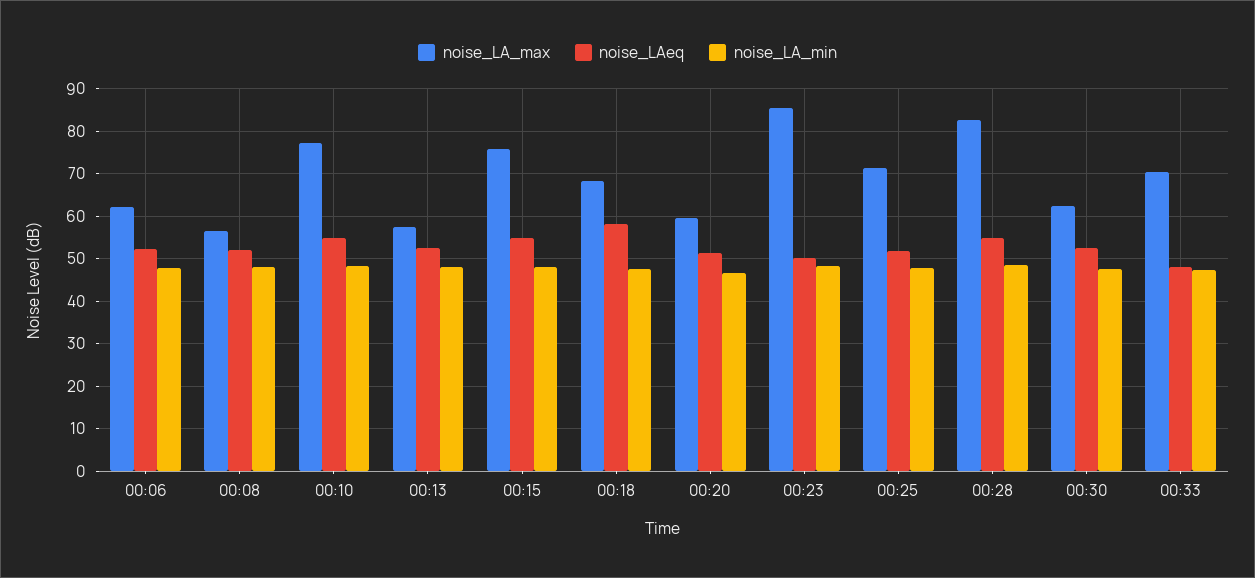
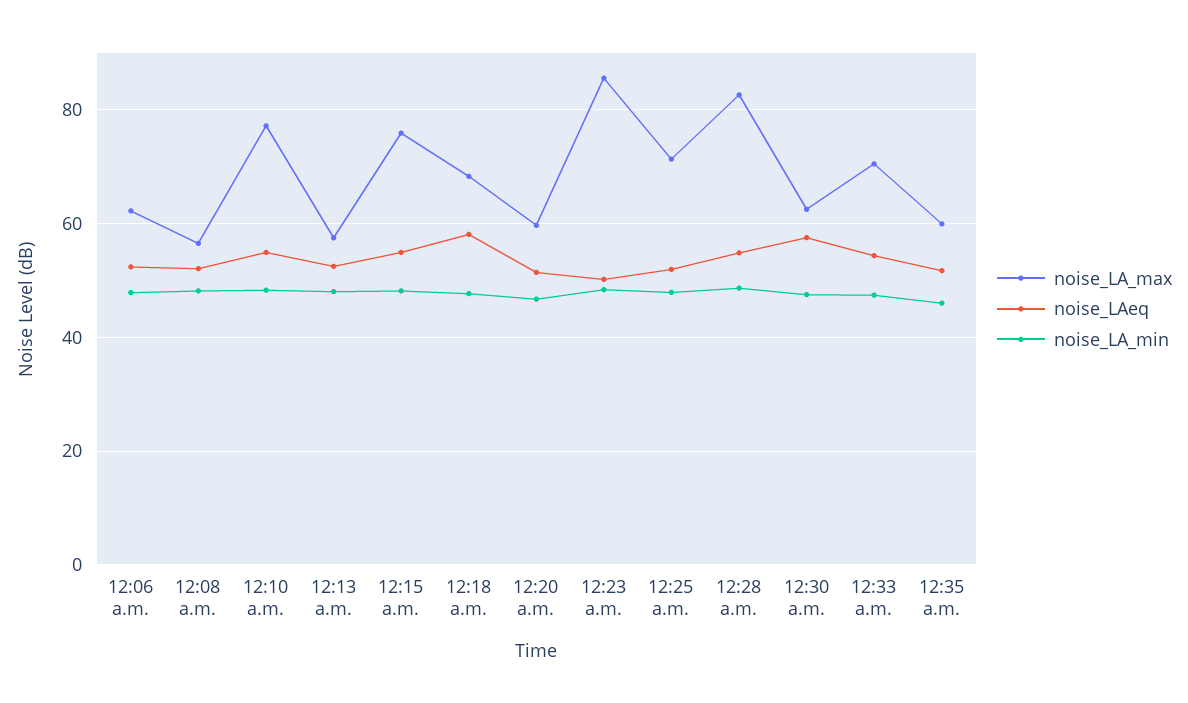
noise_LAeq, 00:30: 52 -> 58
noise_LAeq, 00:33: 48 -> 54
noise_LA_max, 12:35 a.m.: none -> 60
noise_LAeq, 12:35 a.m.: none -> 52
noise_LA_min, 12:35 a.m.: none -> 46

